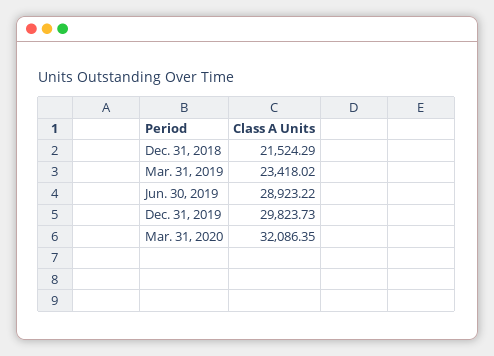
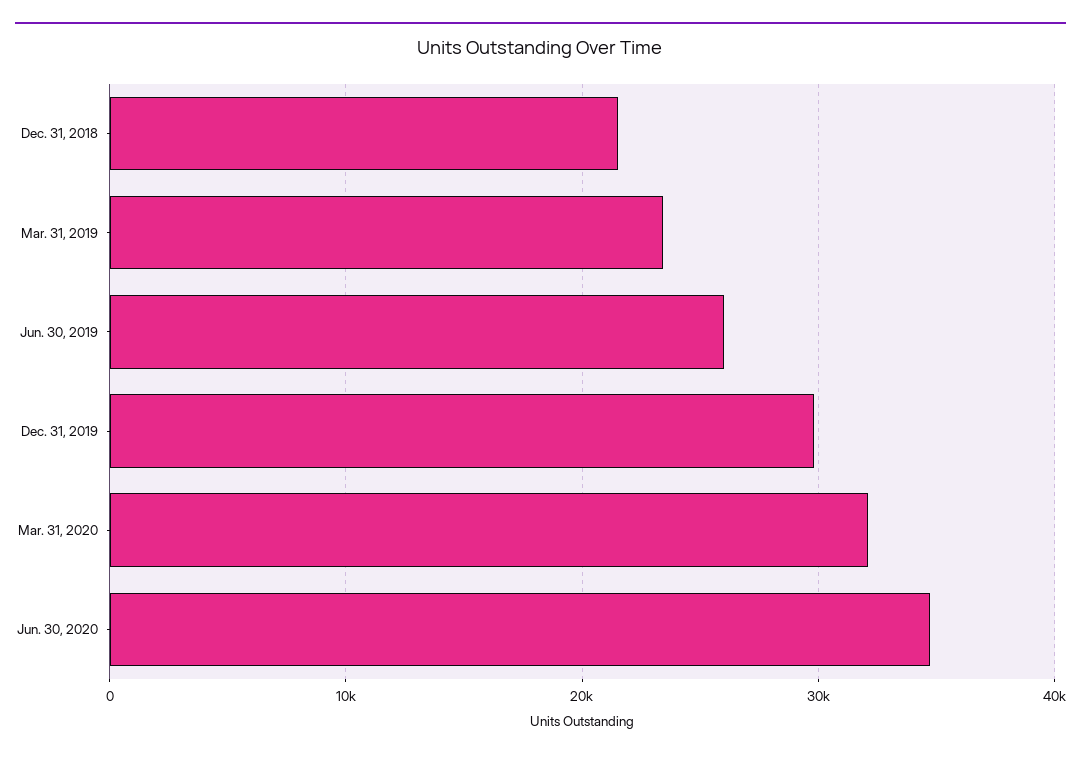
Jun. 30, 2019: 28923.22 -> 26000
Jun. 30, 2020: none -> 35000

